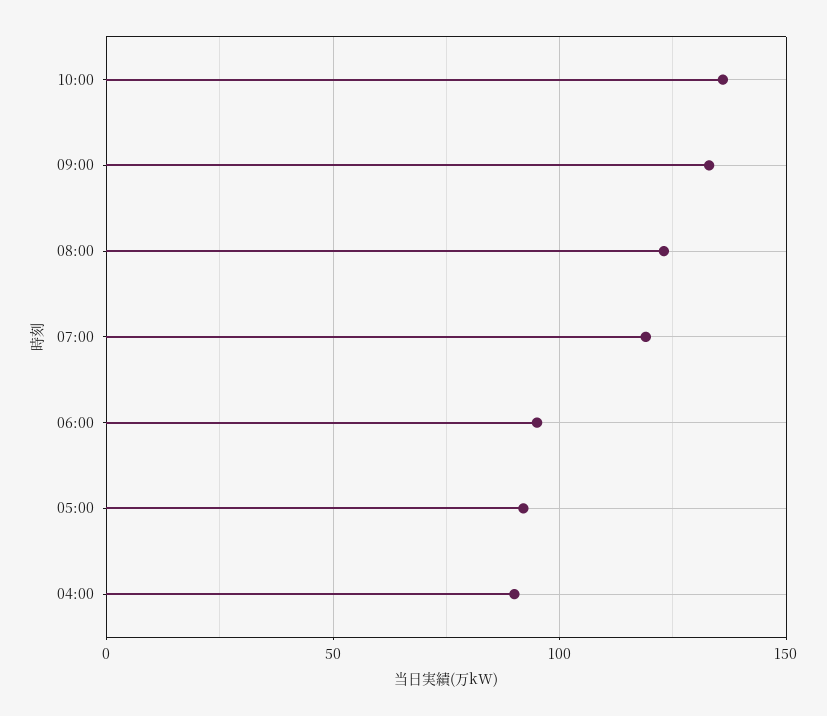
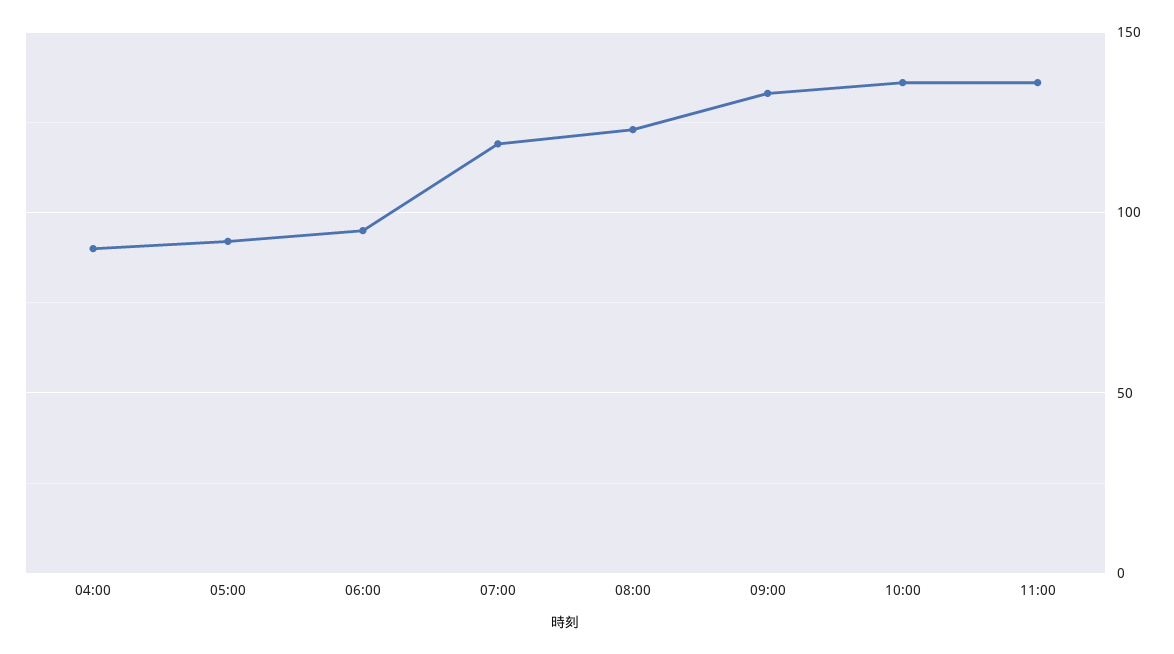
11:00: none -> 135

